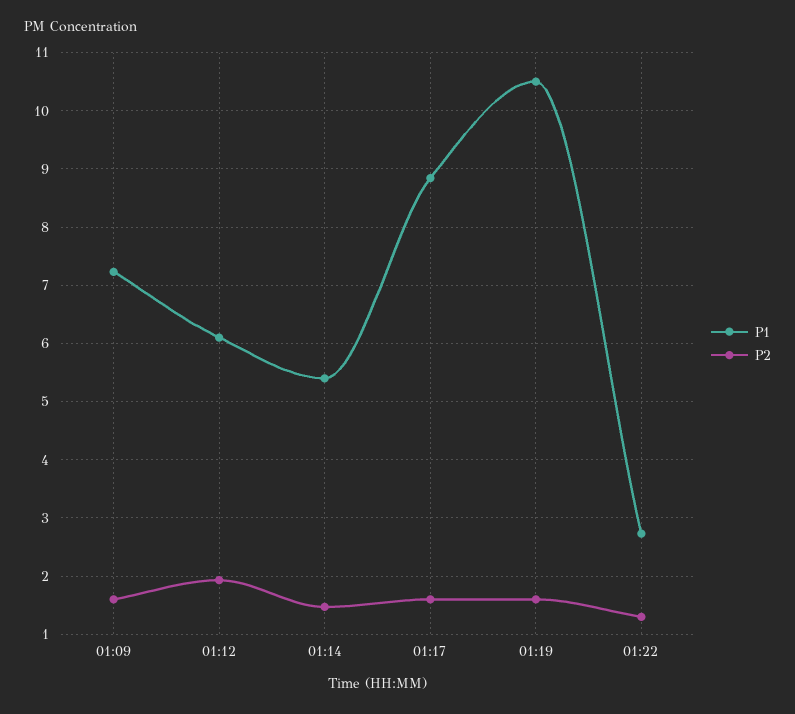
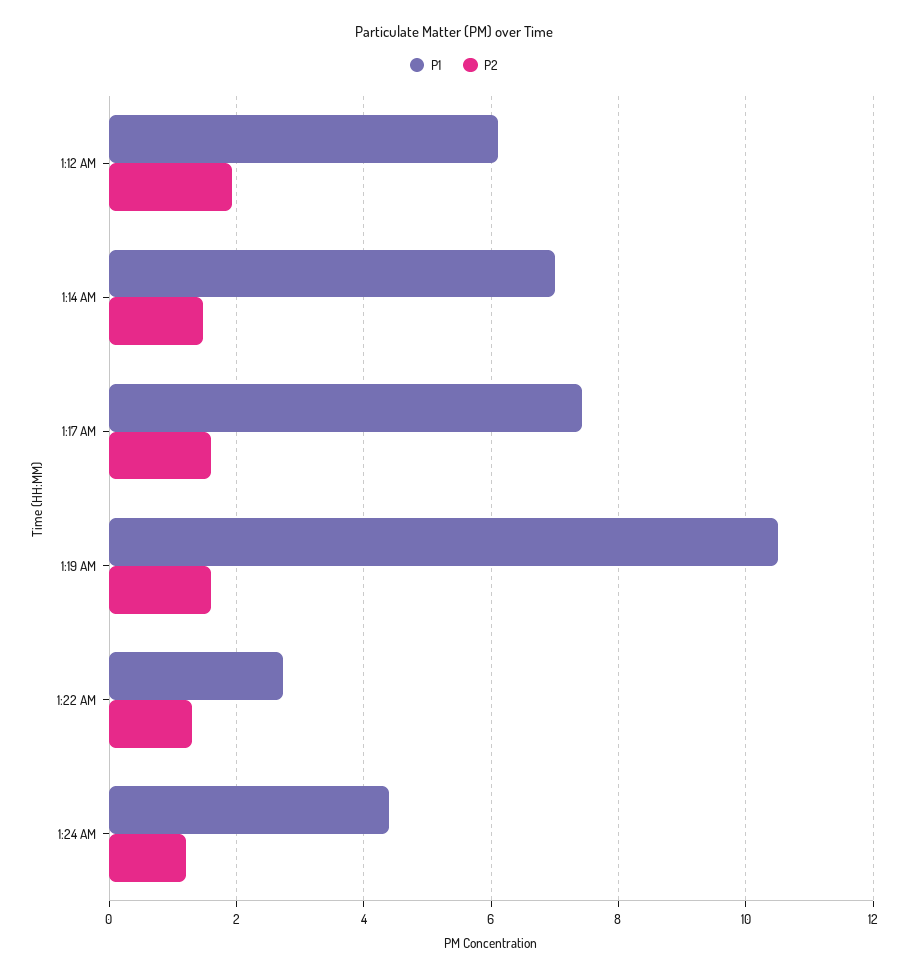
P1, 01:09: 7.2 -> none
P2, 01:09: 1.6 -> none
P1, 01:14: 5.4 -> 7
P1, 01:17: 8.8 -> 7.4
P1, 1:24 AM: none -> 4.4
P2, 1:24 AM: none -> 1.2

